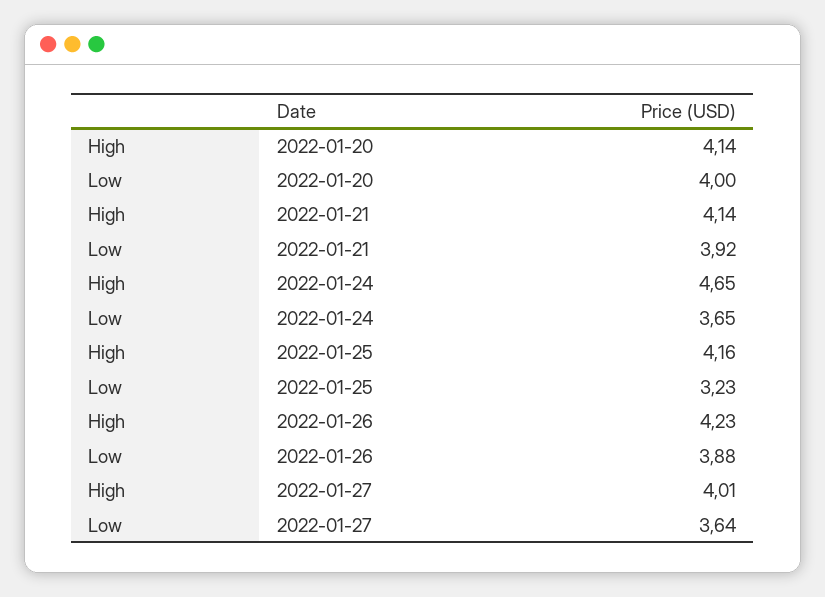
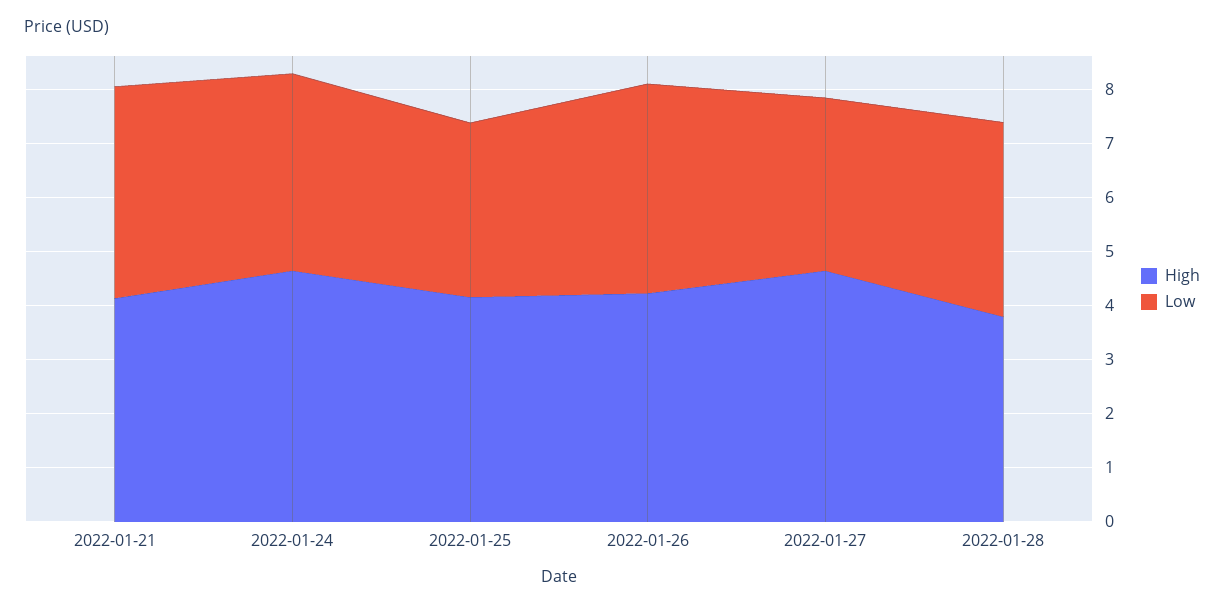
High, 2022-01-20: 4.14 -> none
Low, 2022-01-20: 4 -> none
High, 2022-01-27: 4.01 -> 4.6
Low, 2022-01-27: 3.64 -> 3.2
High, 2022-01-28: none -> 3.8
Low, 2022-01-28: none -> 3.6

